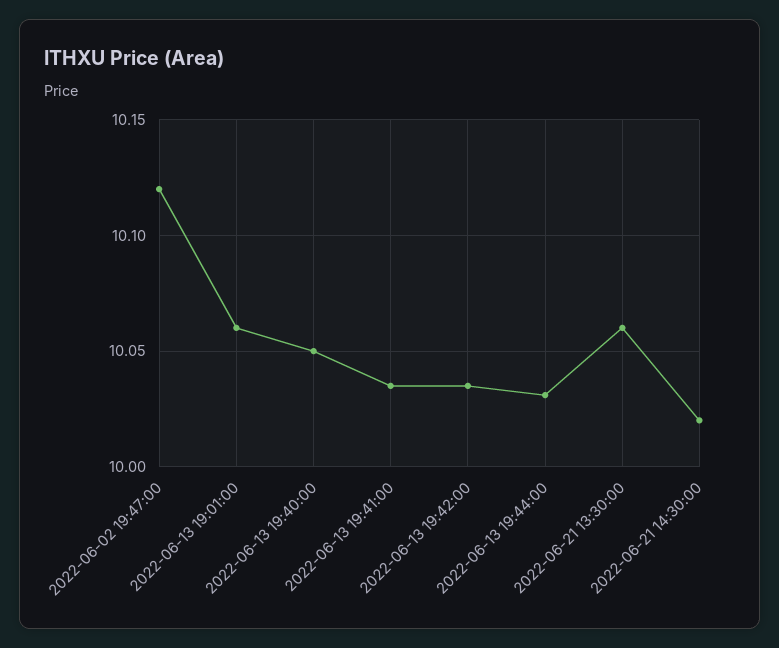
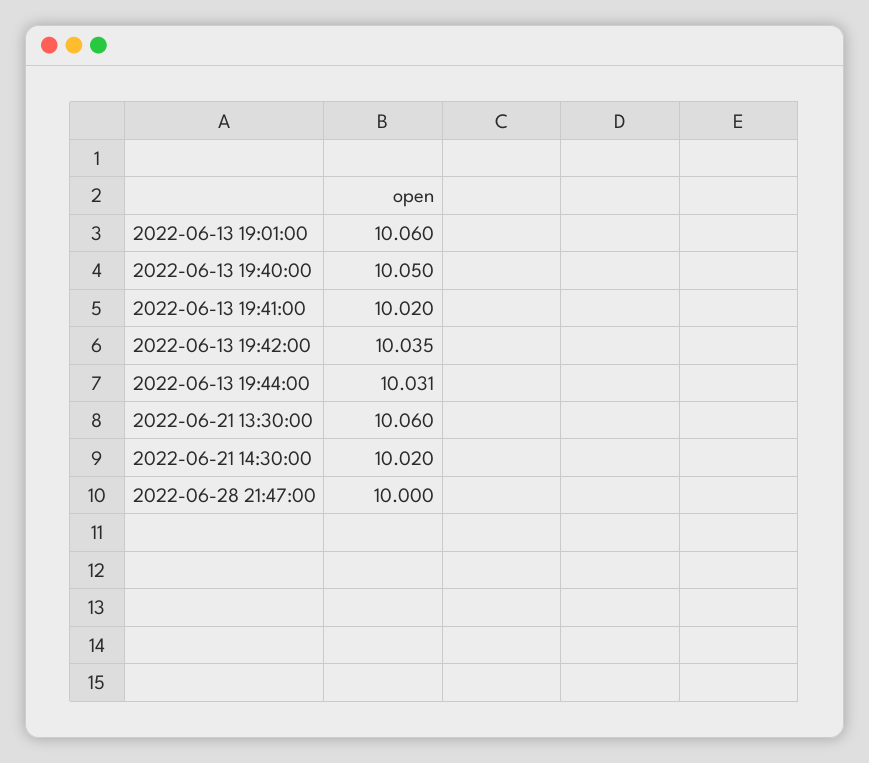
2022-06-02 19:47:00: 10.12 -> none
2022-06-13 19:41:00: 10.035 -> 10.02
2022-06-28 21:47:00: none -> 10

